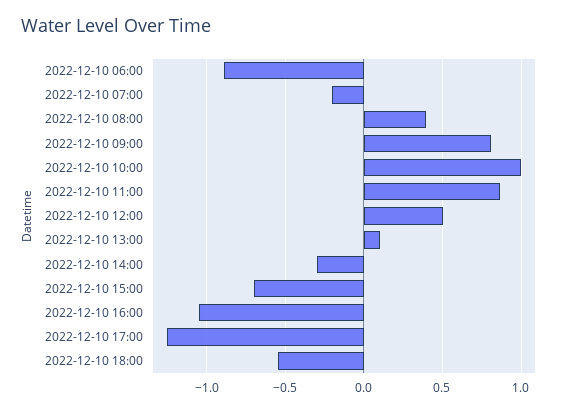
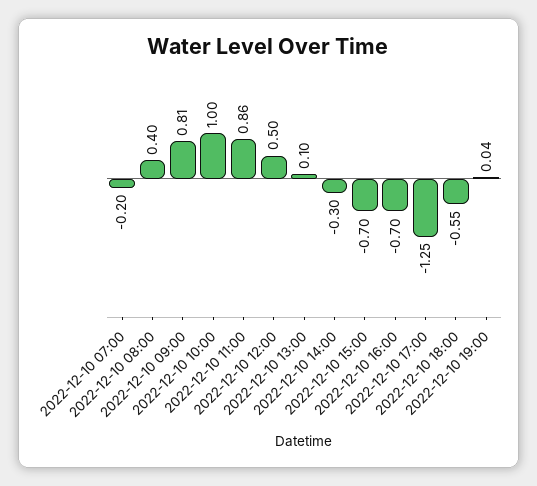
2022-12-10 06:00: -0.9 -> none
2022-12-10 16:00: -1.05 -> -0.7
2022-12-10 19:00: none -> 0.04

